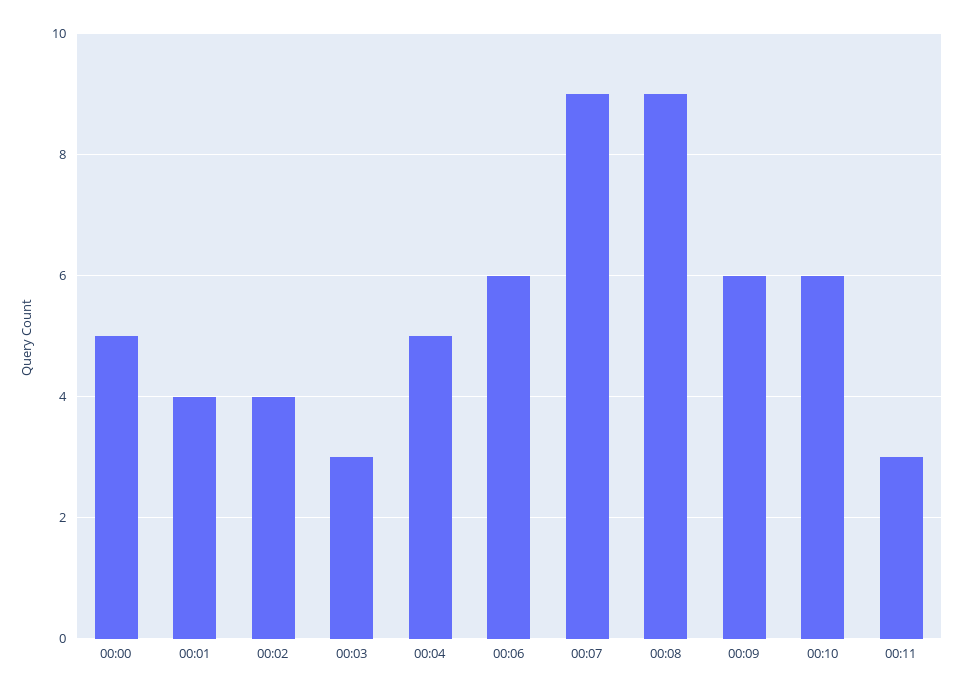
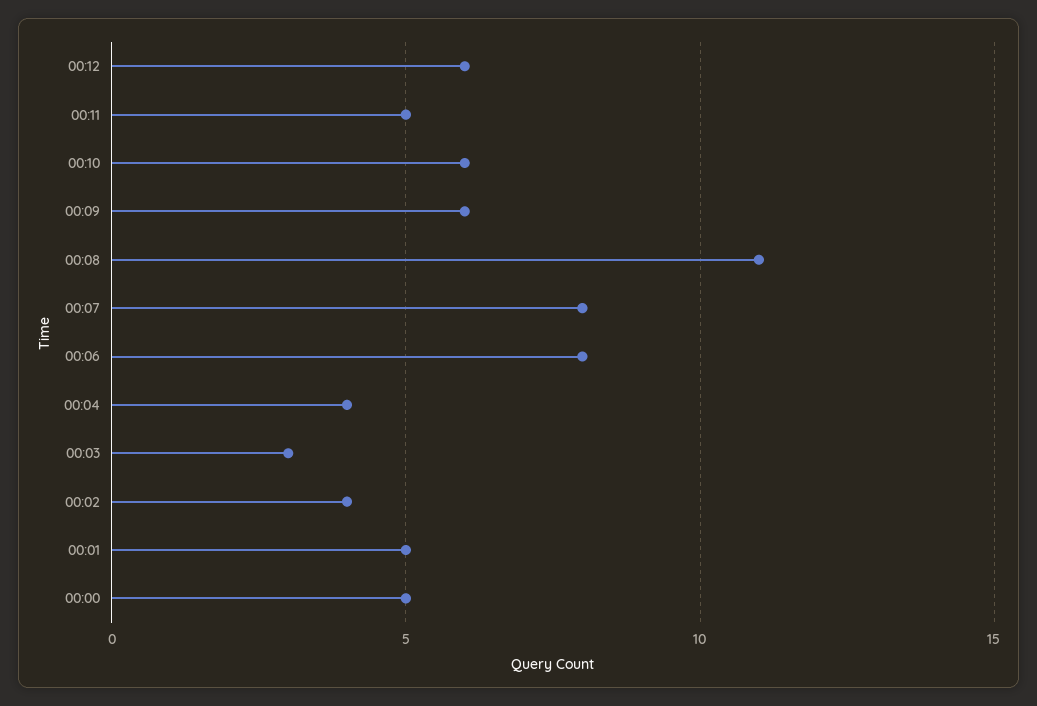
00:01: 4 -> 5
00:04: 5 -> 4
00:06: 6 -> 8
00:07: 9 -> 8
00:08: 9 -> 11
00:11: 3 -> 5
00:12: none -> 6

